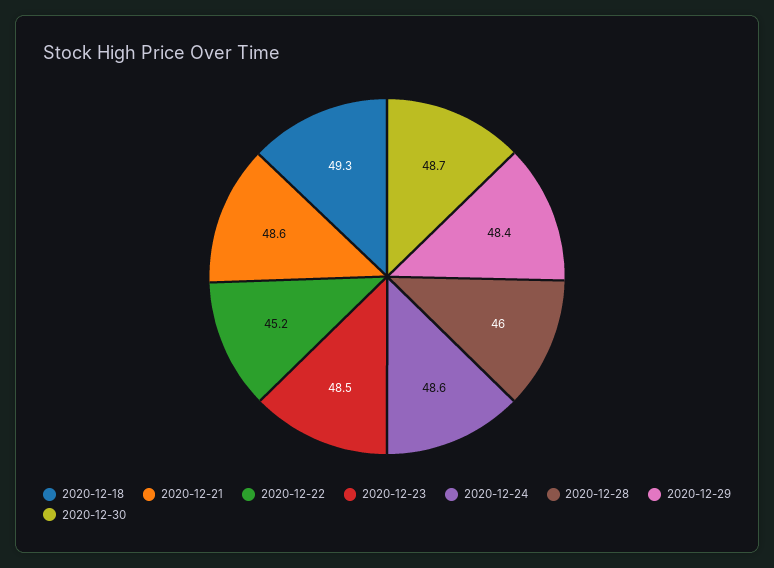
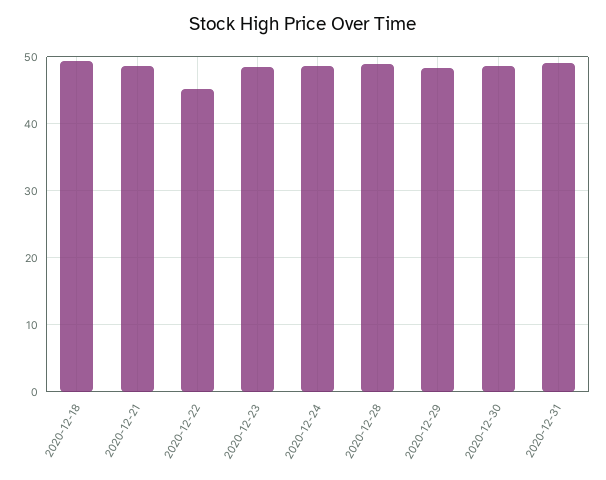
2020-12-28: 46 -> 49
2020-12-31: none -> 49

